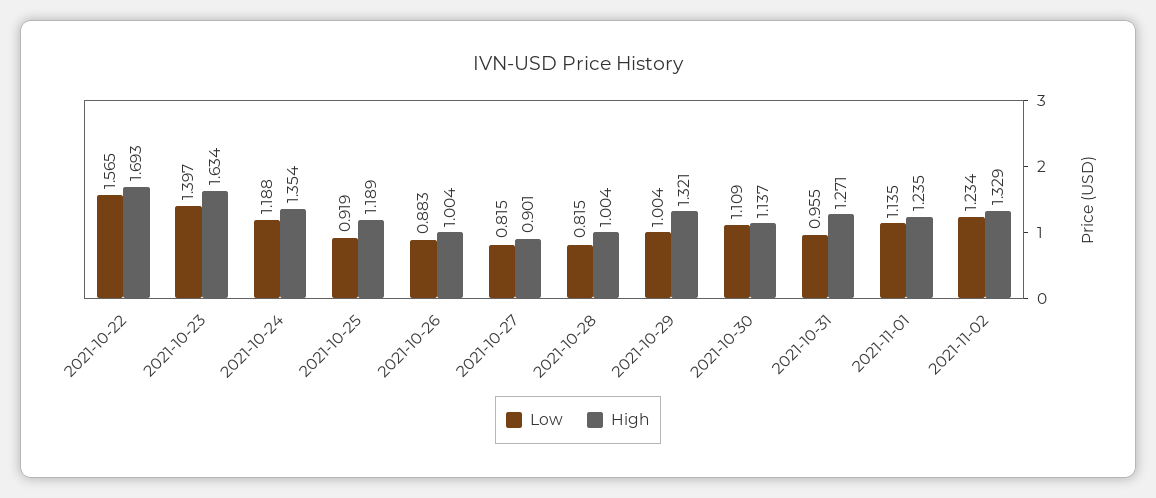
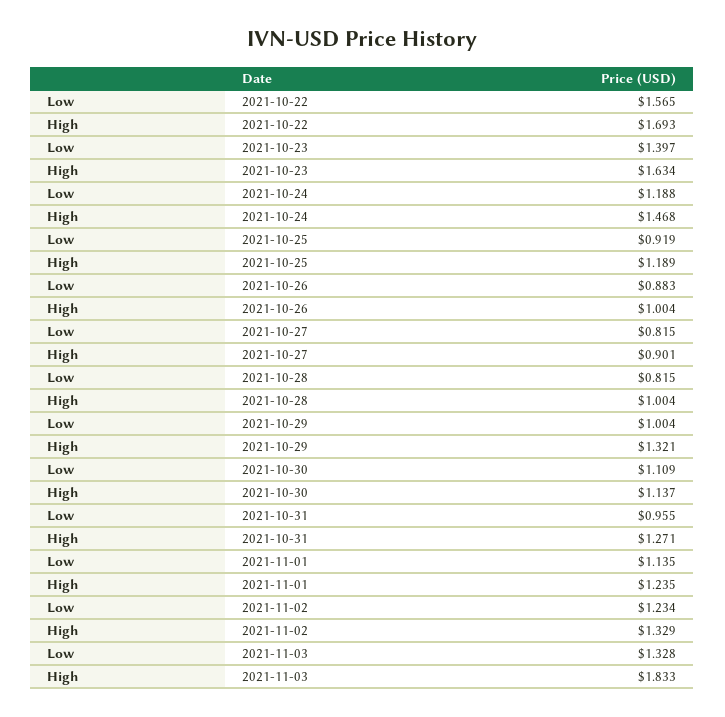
High, 2021-10-24: 1.354 -> 1.468
Low, 2021-11-03: none -> 1.328
High, 2021-11-03: none -> 1.833

